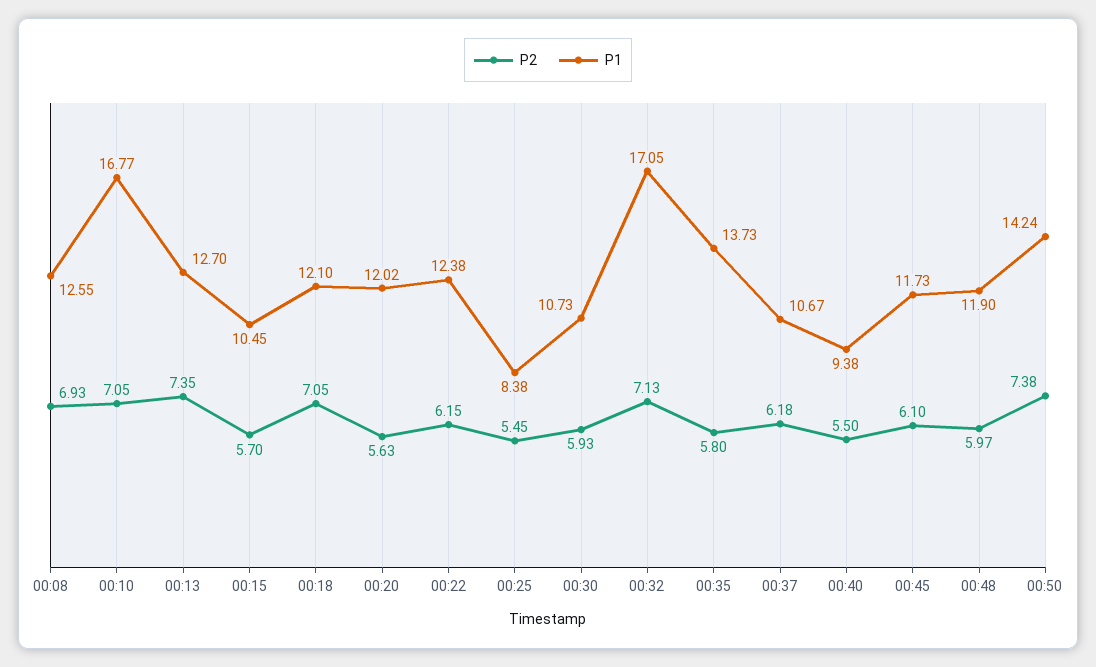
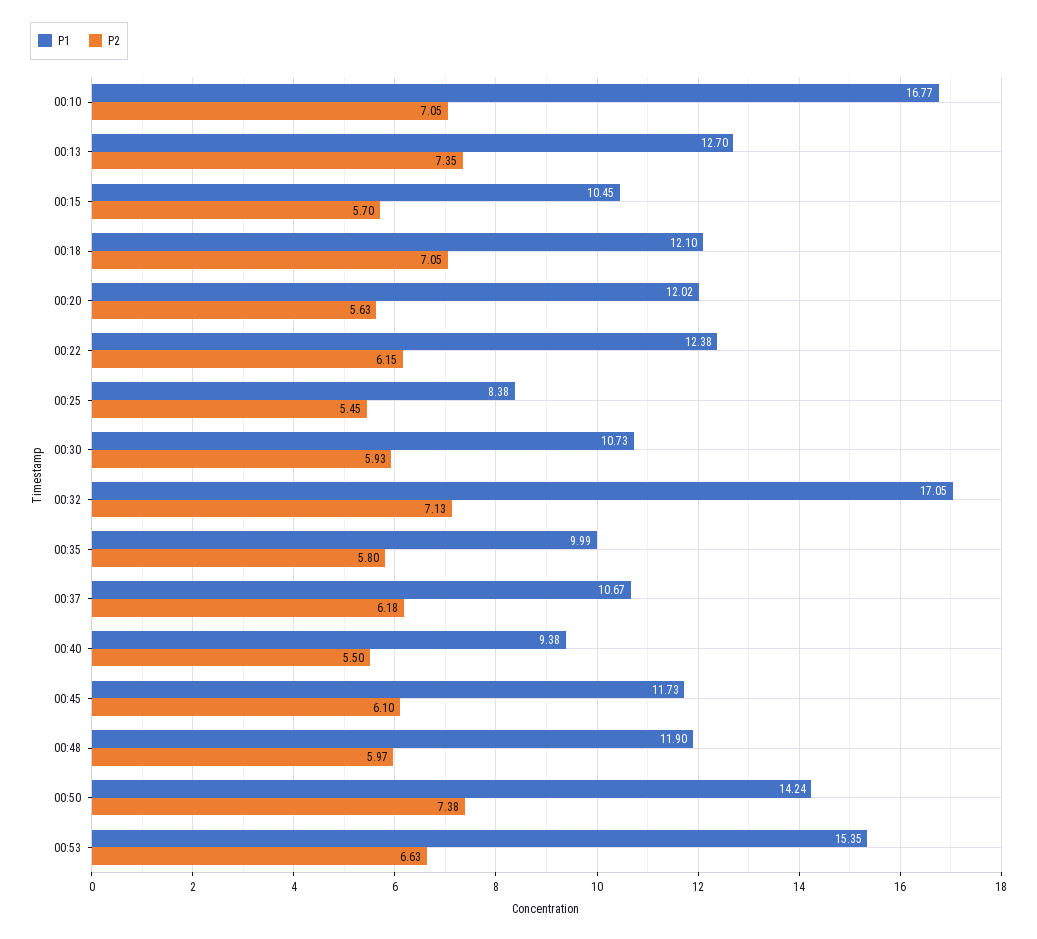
P2, 00:08: 6.93 -> none
P1, 00:08: 12.55 -> none
P1, 00:35: 13.73 -> 9.99
P1, 00:53: none -> 15.35
P2, 00:53: none -> 6.63

